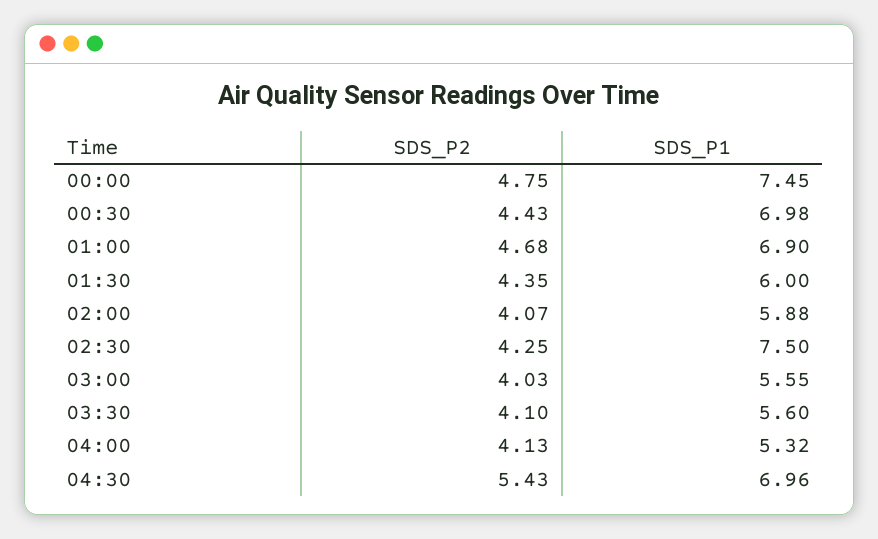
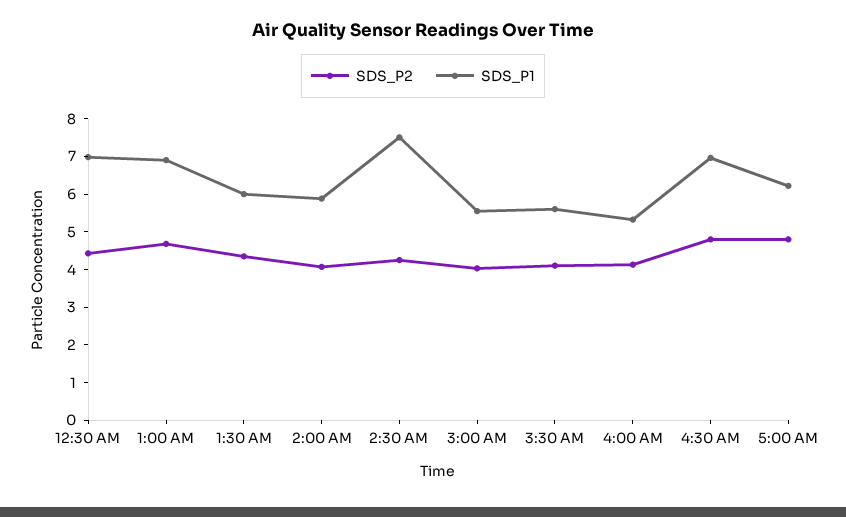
SDS_P2, 00:00: 4.75 -> none
SDS_P1, 00:00: 7.45 -> none
SDS_P2, 04:30: 5.43 -> 4.75
SDS_P2, 5:00 AM: none -> 4.75
SDS_P1, 5:00 AM: none -> 6.25

